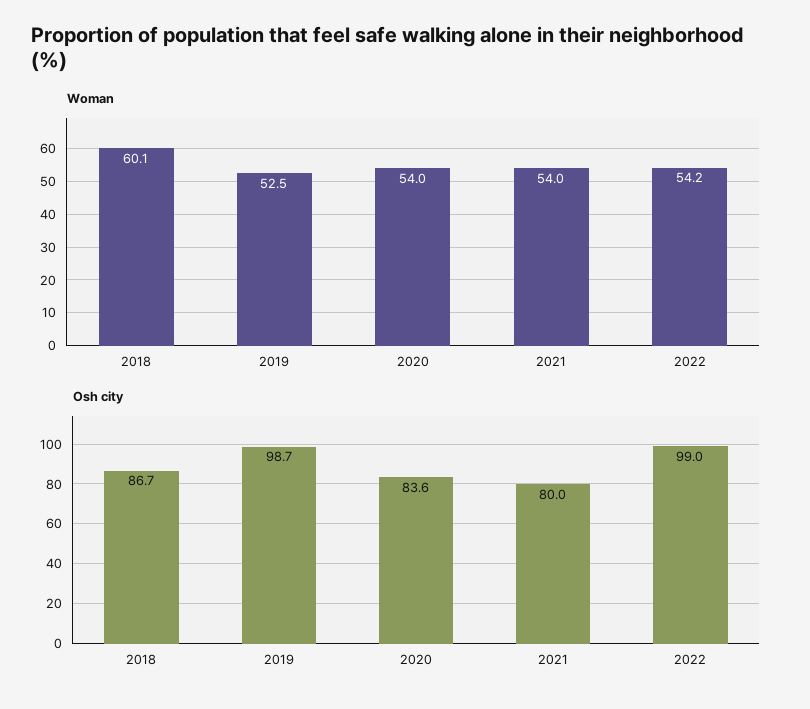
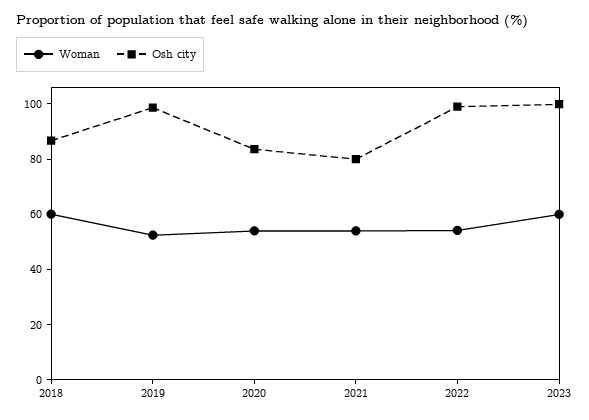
Woman, 2023: none -> 60
Osh city, 2023: none -> 100

